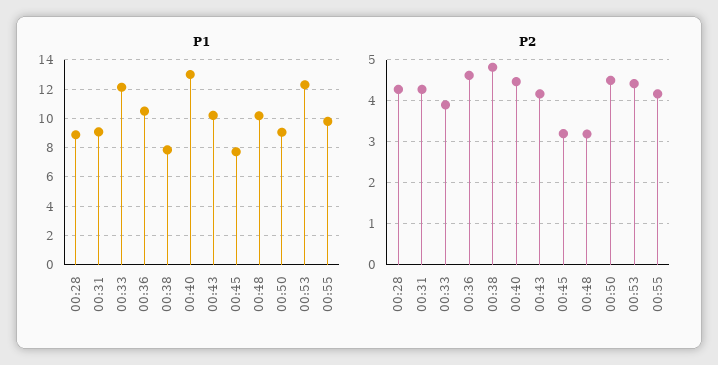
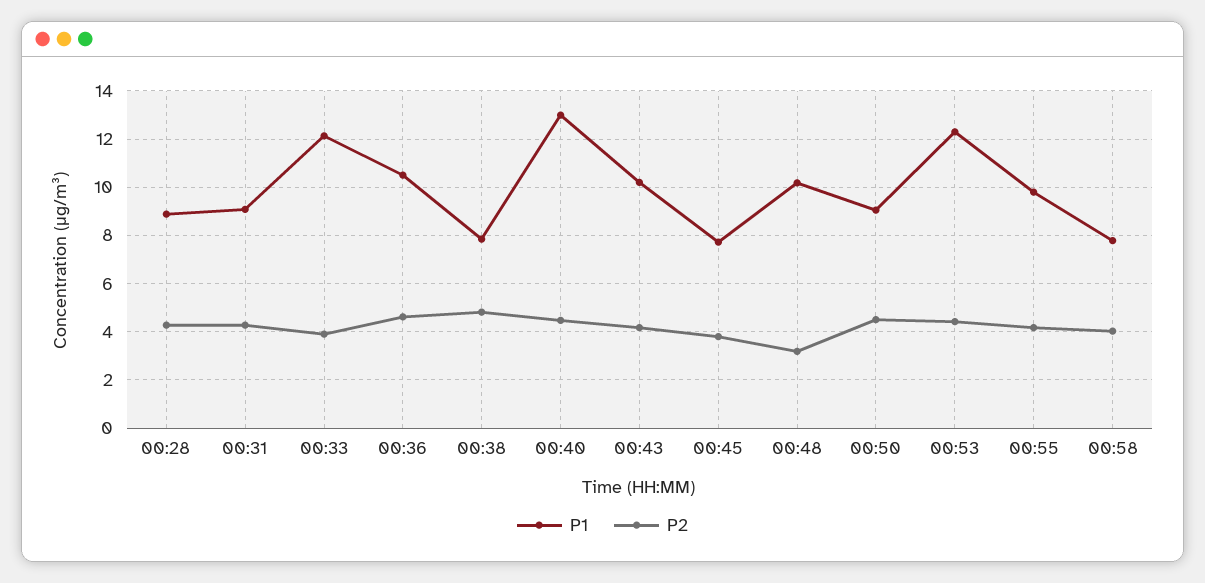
P2, 00:45: 3.2 -> 3.75
P1, 00:58: none -> 7.75
P2, 00:58: none -> 4

